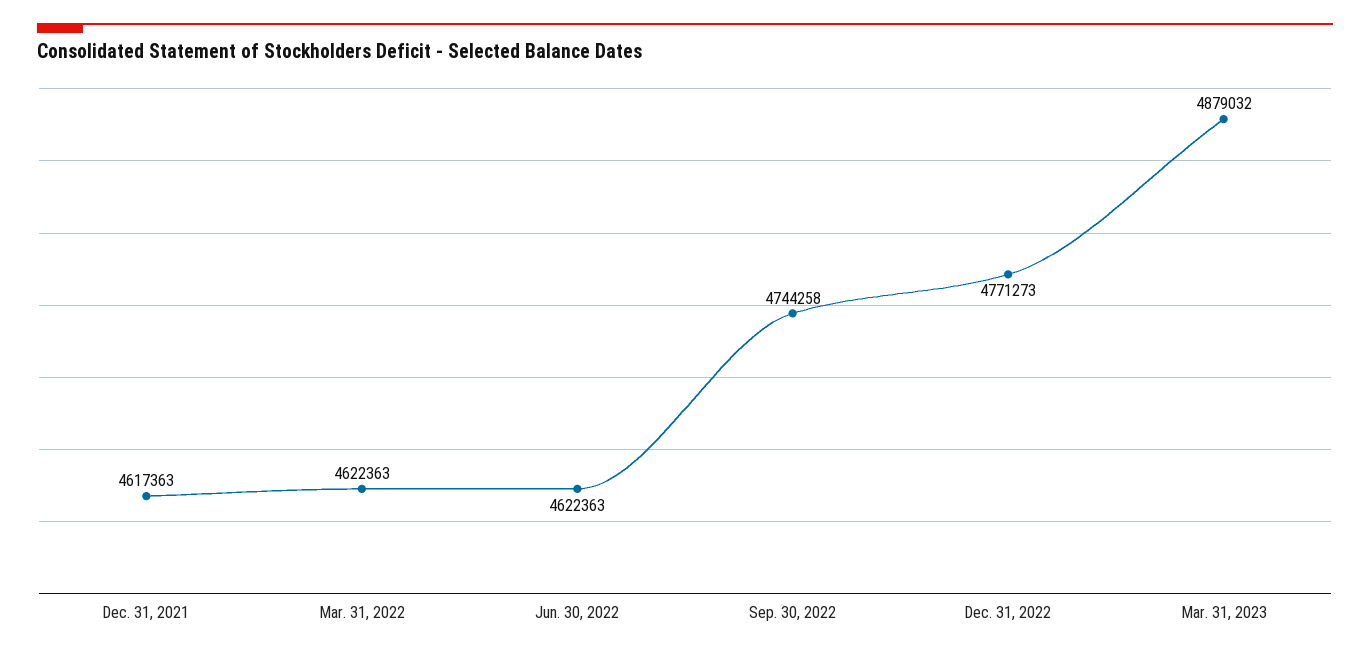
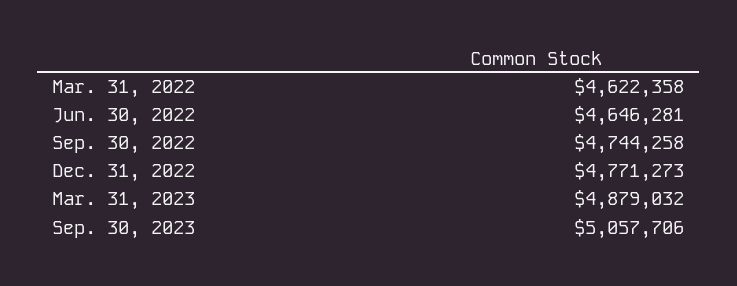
Dec. 31, 2021: 4617363 -> none
Mar. 31, 2022: 4622363 -> 4622358
Jun. 30, 2022: 4622363 -> 4646281
Sep. 30, 2023: none -> 5057706

